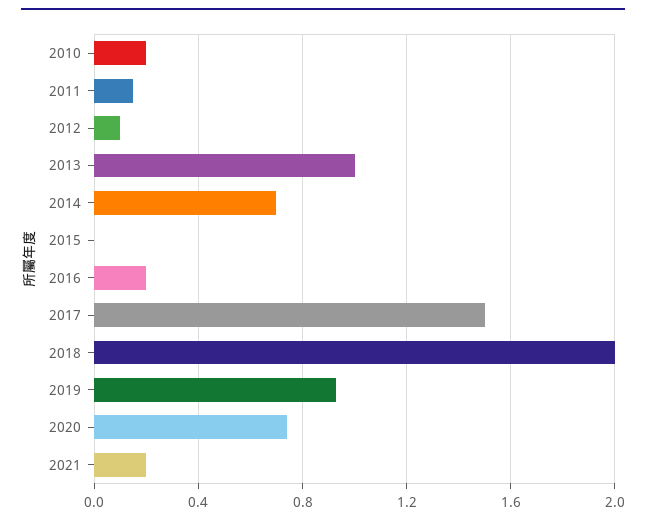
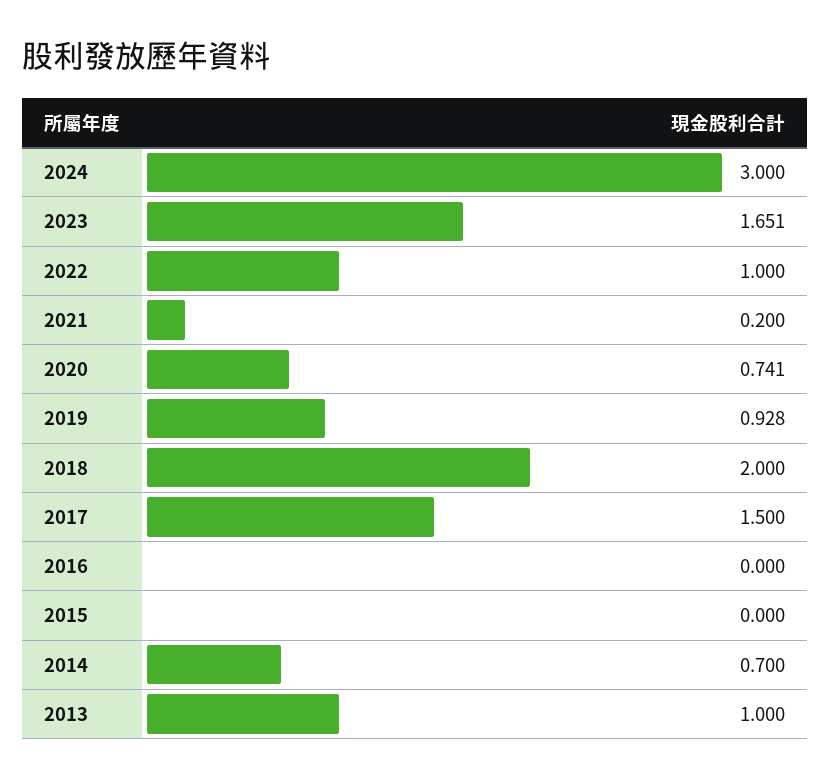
2010: 0.2 -> none
2011: 0.15 -> none
2012: 0.1 -> none
2016: 0.2 -> 0
2024: none -> 3
2023: none -> 1.651
2022: none -> 1

